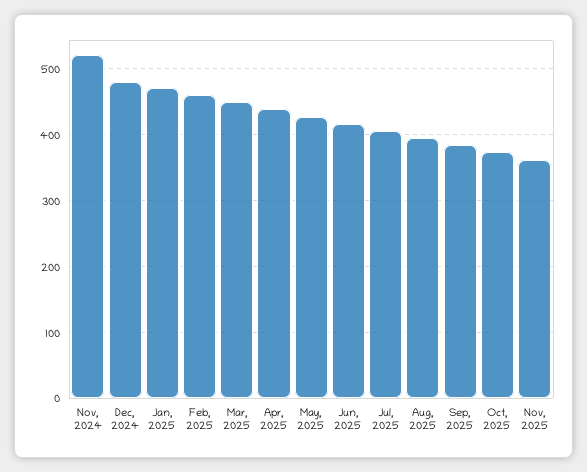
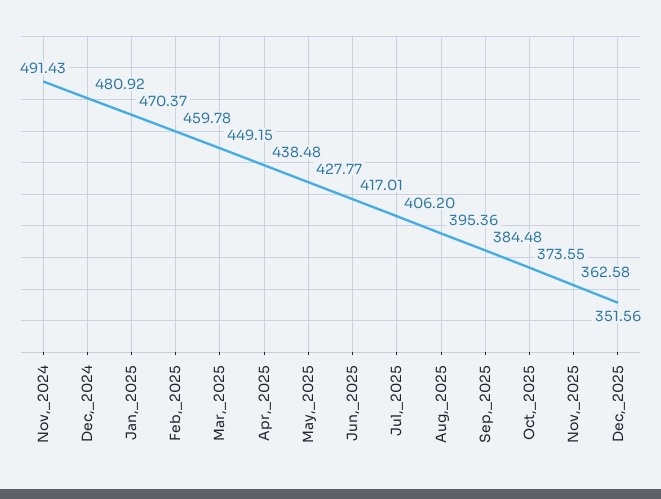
Nov, 2024: 520 -> 491.43
Dec,_2025: none -> 351.56

